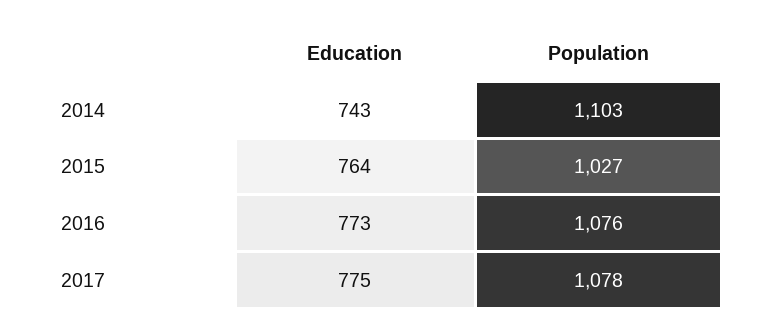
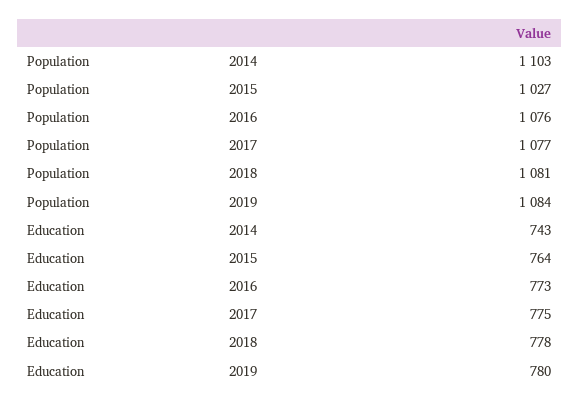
Population, 2017: 1078 -> 1077
Population, 2018: none -> 1081
Population, 2019: none -> 1084
Education, 2018: none -> 778
Education, 2019: none -> 780

